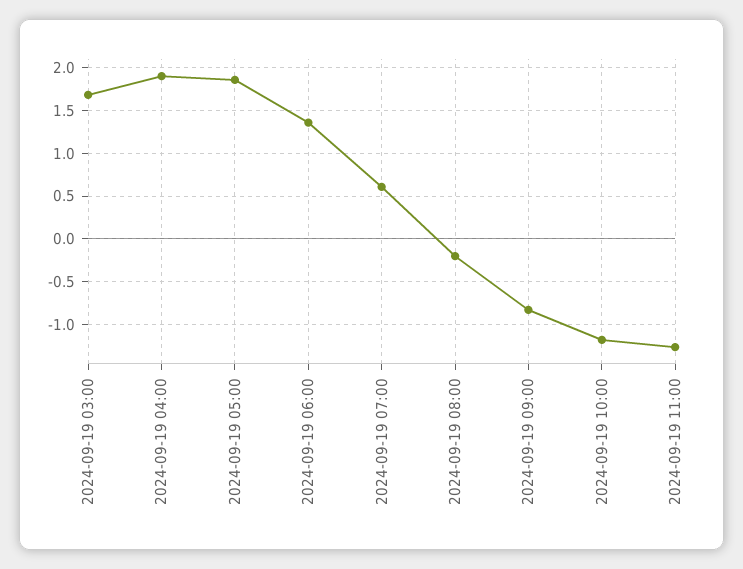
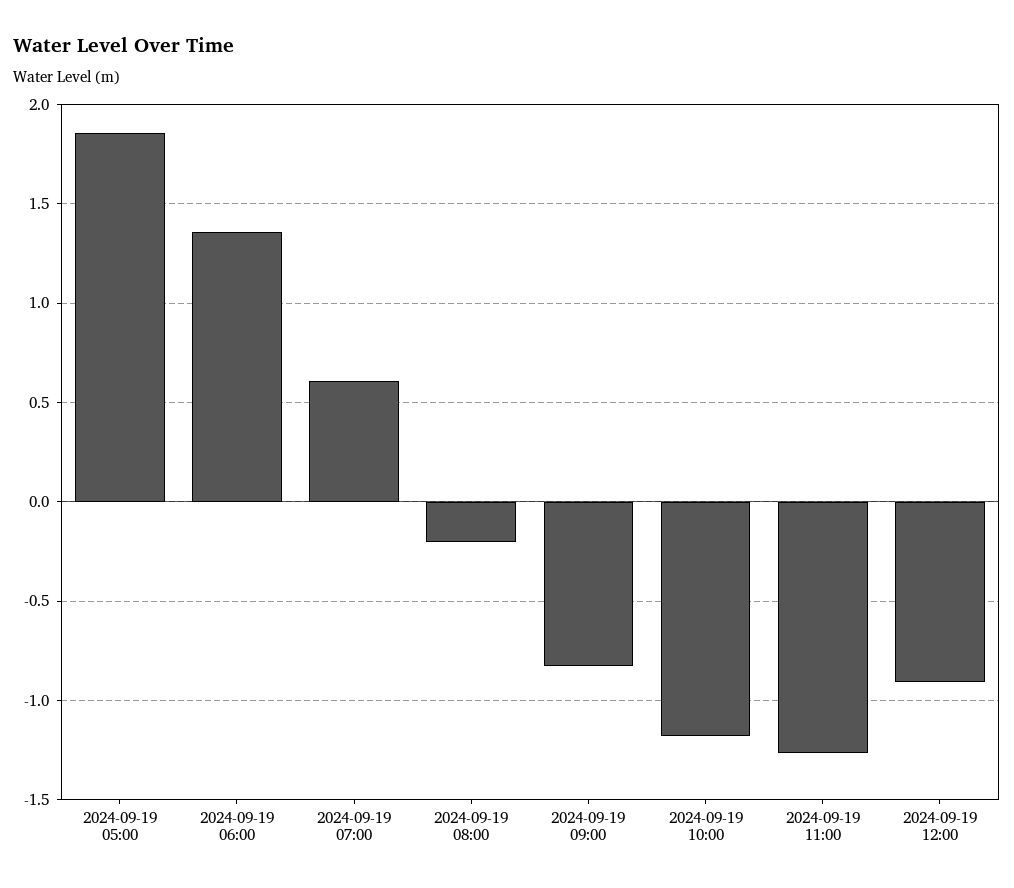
2024-09-19 03:00: 1.7 -> none
2024-09-19 04:00: 1.9 -> none
2024-09-19 12:00: none -> -0.9

